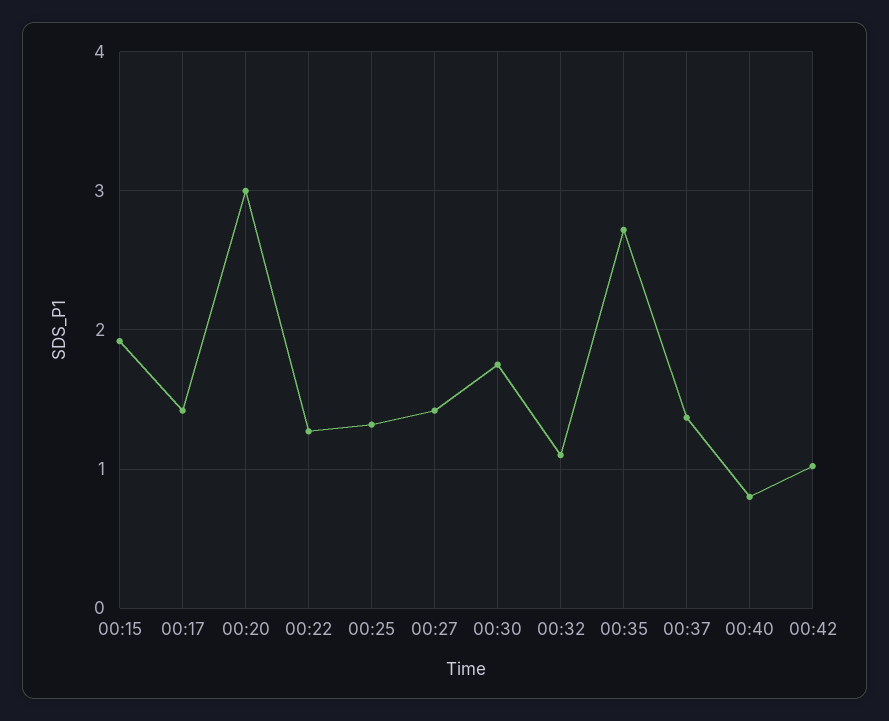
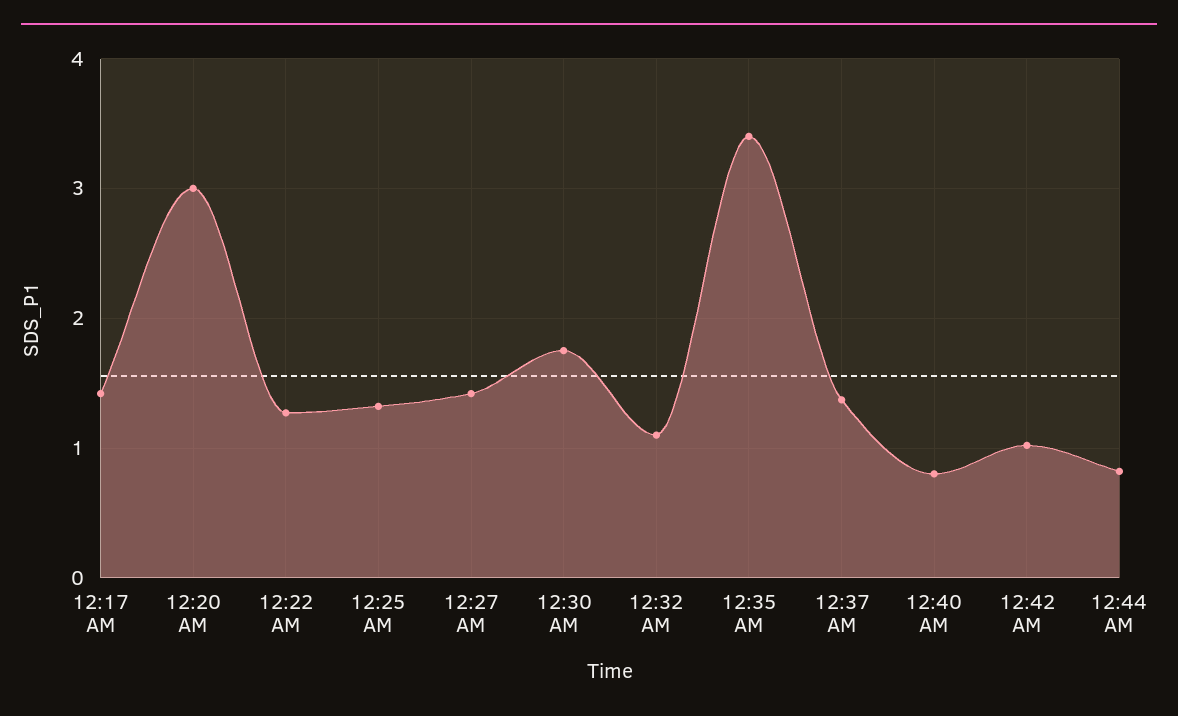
00:15: 1.9 -> none
00:35: 2.7 -> 3.4
12:44 AM: none -> 0.8

